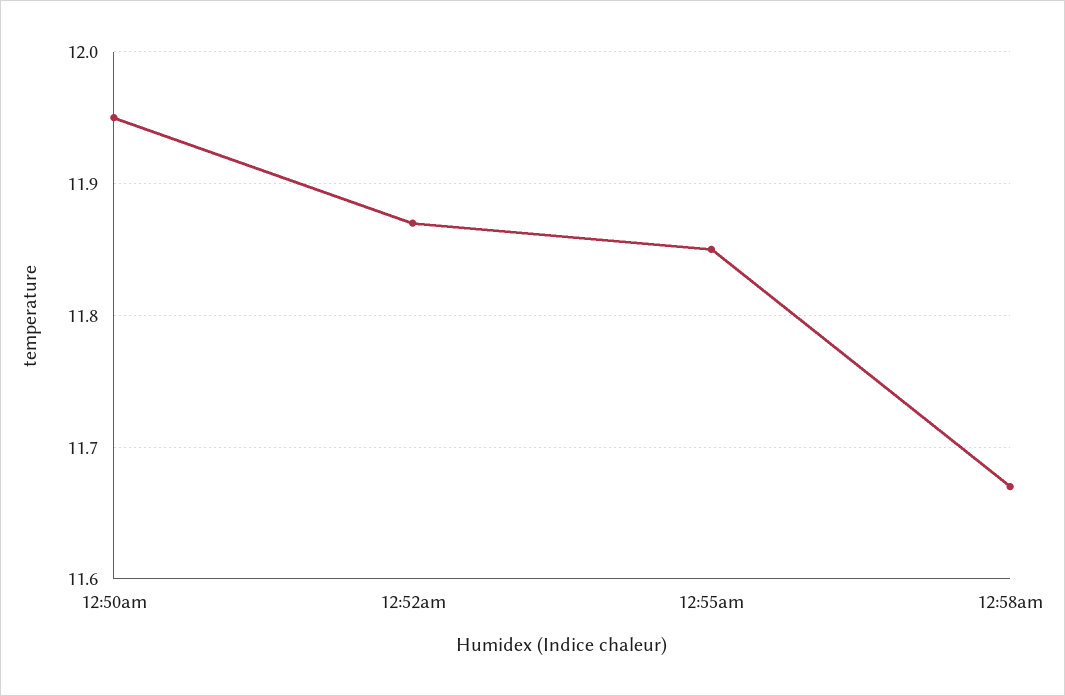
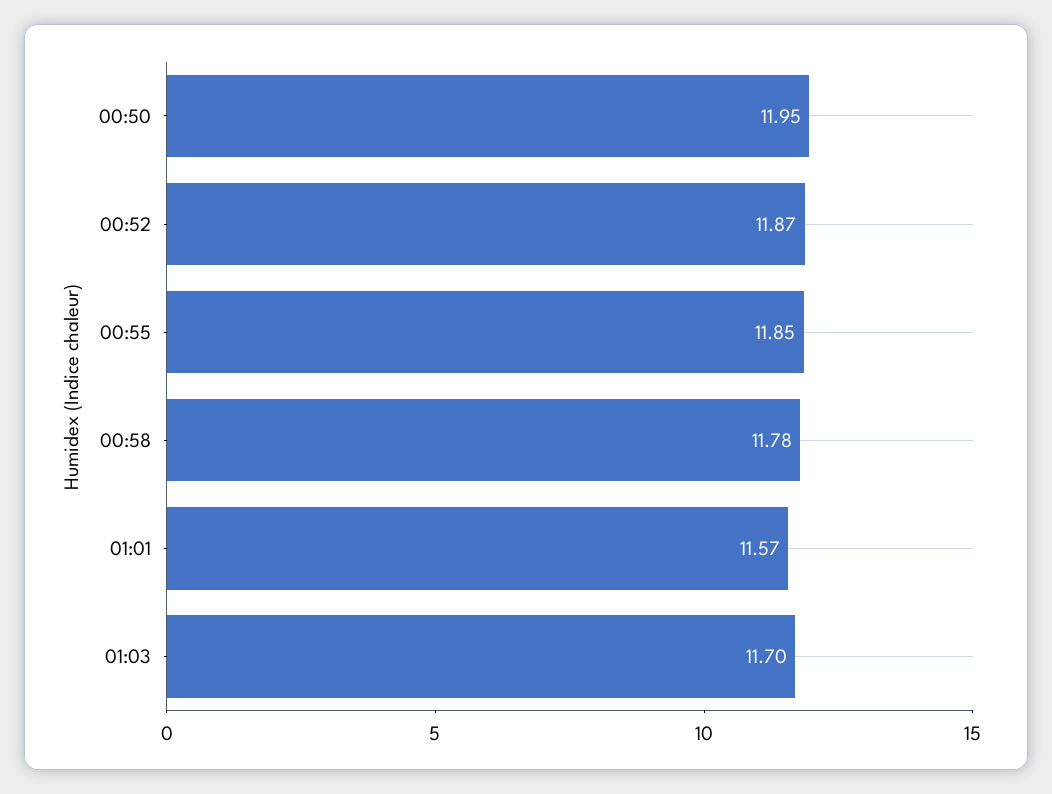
12:58am: 11.67 -> 11.78
01:01: none -> 11.57
01:03: none -> 11.7

